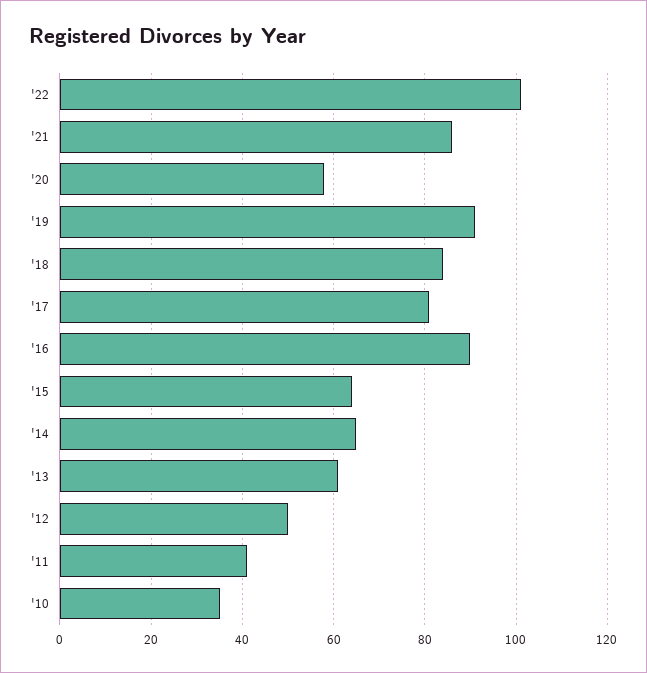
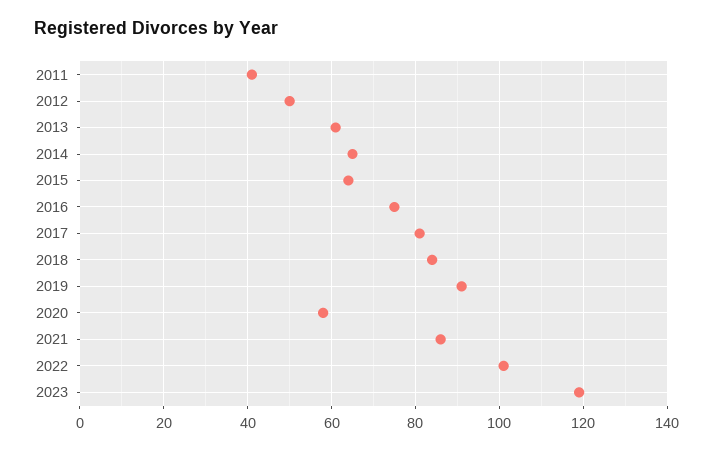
'16: 90 -> 75
'10: 35 -> none
2023: none -> 120

